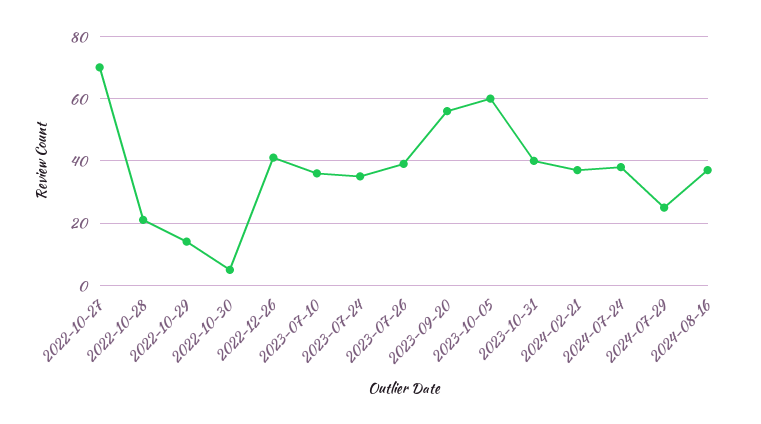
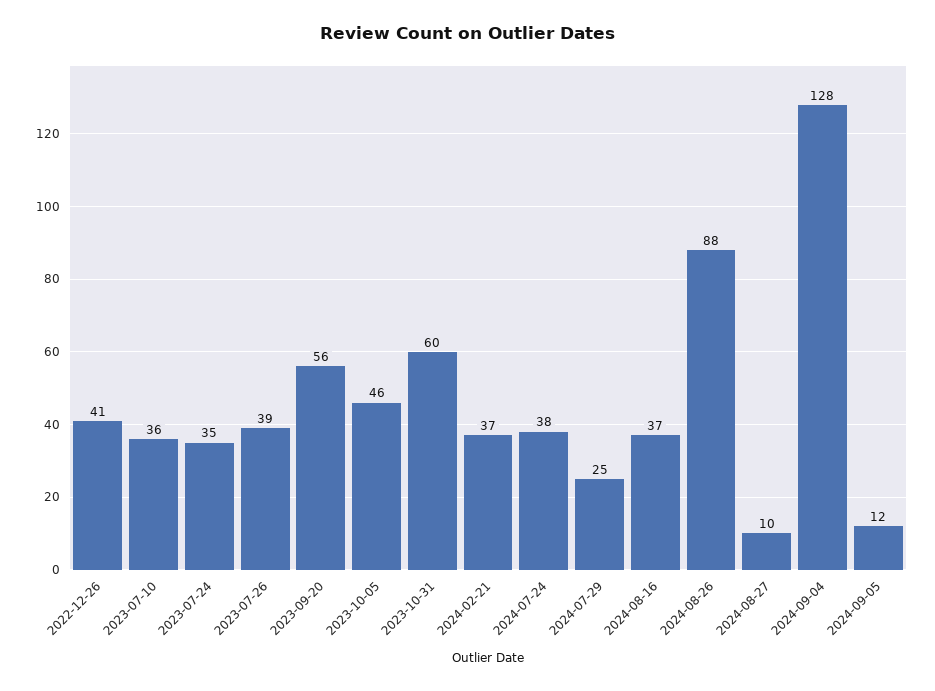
2022-10-27: 70 -> none
2022-10-28: 20 -> none
2022-10-29: 15 -> none
2022-10-30: 5 -> none
2023-10-05: 60 -> 46
2023-10-31: 40 -> 60
2024-08-26: none -> 88
2024-08-27: none -> 10
2024-09-04: none -> 128
2024-09-05: none -> 12

